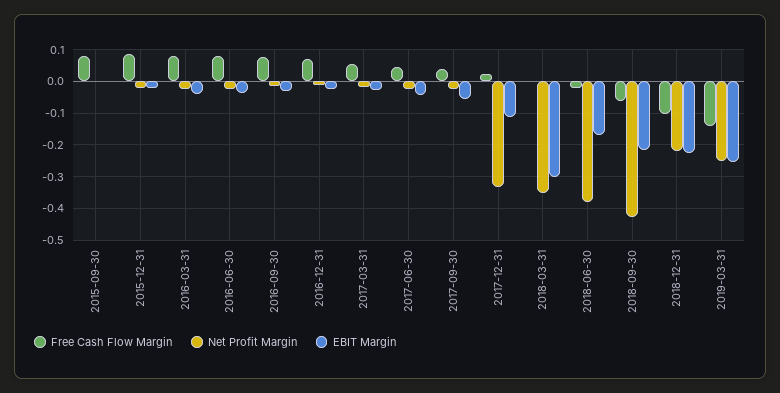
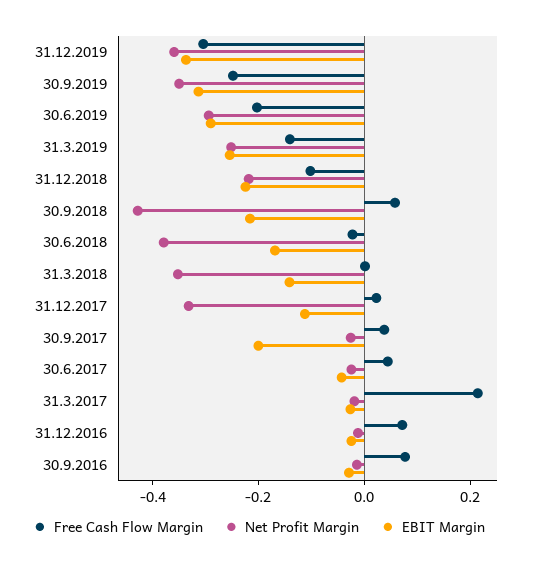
Free Cash Flow Margin, 2015-09-30: 0.08 -> none
Net Profit Margin, 2015-09-30: 0 -> none
EBIT Margin, 2015-09-30: 0 -> none
Free Cash Flow Margin, 2015-12-31: 0.08 -> none
Net Profit Margin, 2015-12-31: -0.02 -> none
EBIT Margin, 2015-12-31: -0.02 -> none
Free Cash Flow Margin, 2016-03-31: 0.08 -> none
Net Profit Margin, 2016-03-31: -0.02 -> none
EBIT Margin, 2016-03-31: -0.04 -> none
Free Cash Flow Margin, 2016-06-30: 0.08 -> none
Net Profit Margin, 2016-06-30: -0.02 -> none
EBIT Margin, 2016-06-30: -0.04 -> none
Free Cash Flow Margin, 2017-03-31: 0.06 -> 0.2
EBIT Margin, 2017-09-30: -0.06 -> -0.2
EBIT Margin, 2018-03-31: -0.3 -> -0.15
Free Cash Flow Margin, 2018-09-30: -0.06 -> 0.05
Free Cash Flow Margin, 31.12.2019: none -> -0.3
Net Profit Margin, 31.12.2019: none -> -0.35
EBIT Margin, 31.12.2019: none -> -0.35
Free Cash Flow Margin, 30.9.2019: none -> -0.25
Net Profit Margin, 30.9.2019: none -> -0.35
EBIT Margin, 30.9.2019: none -> -0.3
Free Cash Flow Margin, 30.6.2019: none -> -0.2
Net Profit Margin, 30.6.2019: none -> -0.3
EBIT Margin, 30.6.2019: none -> -0.3

